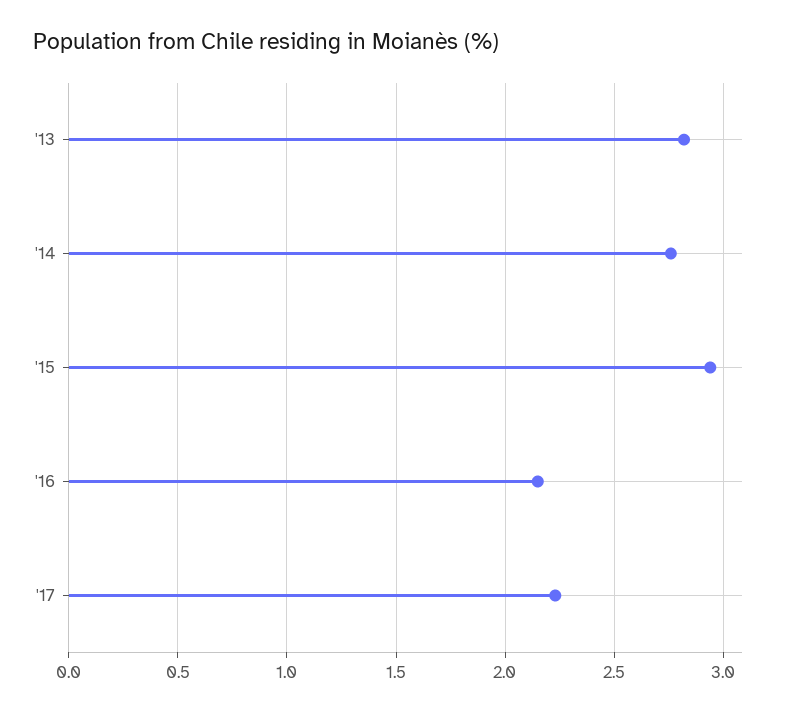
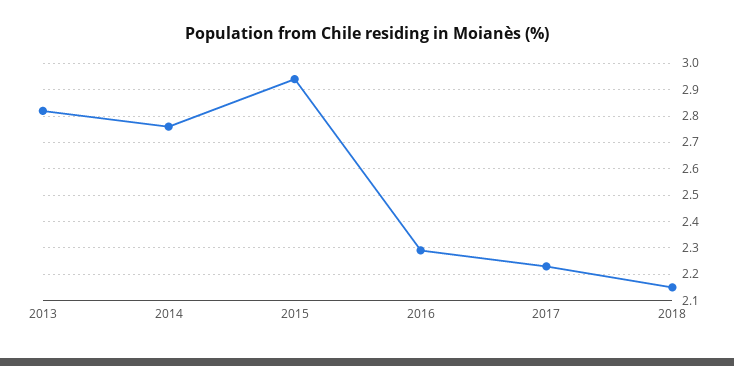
'16: 2.15 -> 2.3
2018: none -> 2.15

